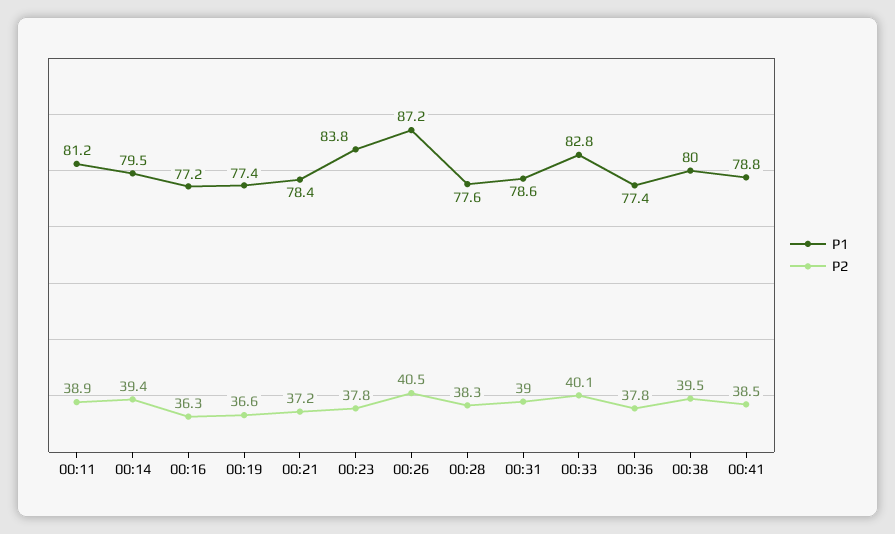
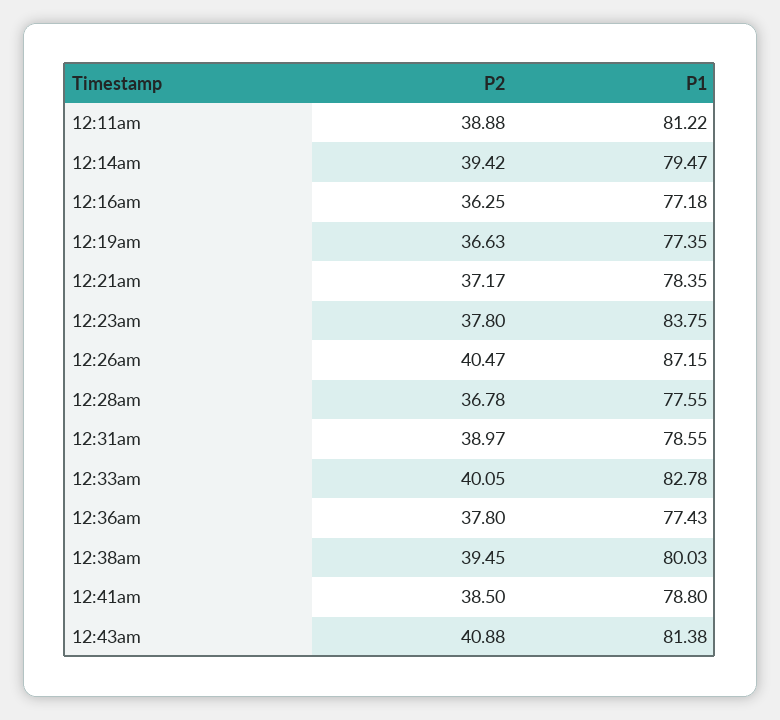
P2, 00:28: 38.3 -> 36.78
P2, 12:43am: none -> 40.88
P1, 12:43am: none -> 81.38

